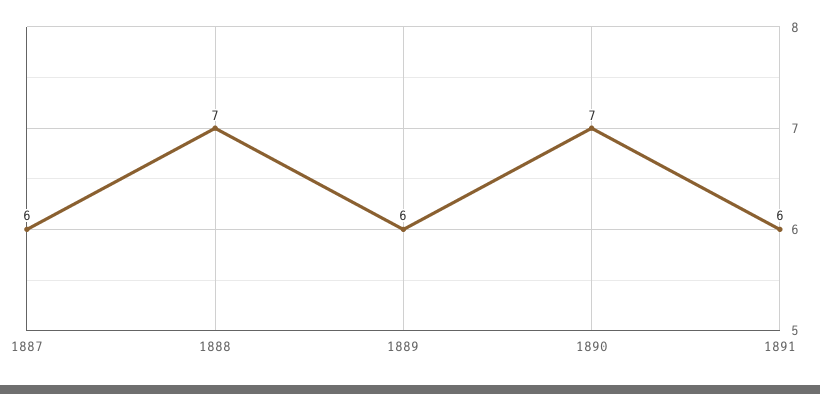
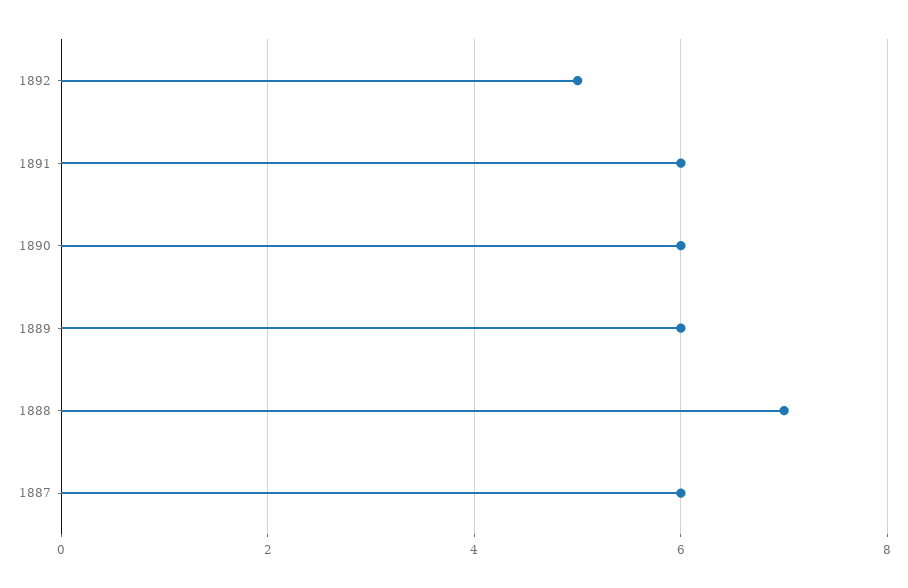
1890: 7 -> 6
1892: none -> 5

